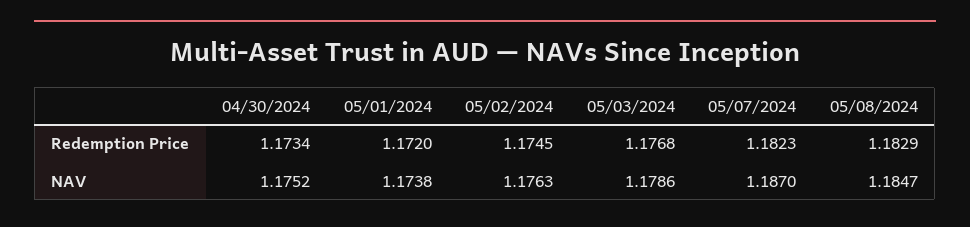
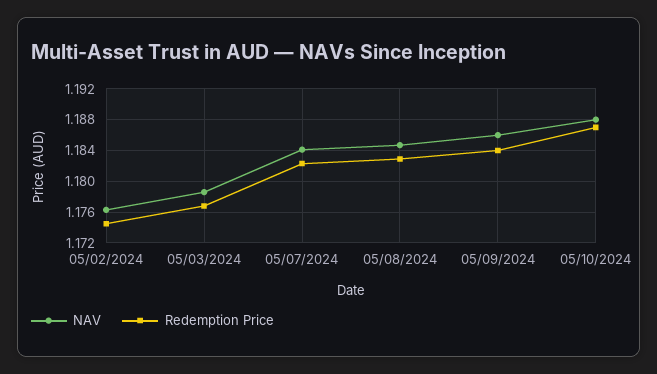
Redemption Price, 04/30/2024: 1.1734 -> none
Redemption Price, 05/01/2024: 1.172 -> none
NAV, 04/30/2024: 1.1752 -> none
NAV, 05/01/2024: 1.1738 -> none
NAV, 05/07/2024: 1.187 -> 1.184
NAV, 05/09/2024: none -> 1.186
Redemption Price, 05/09/2024: none -> 1.184
NAV, 05/10/2024: none -> 1.188
Redemption Price, 05/10/2024: none -> 1.187

